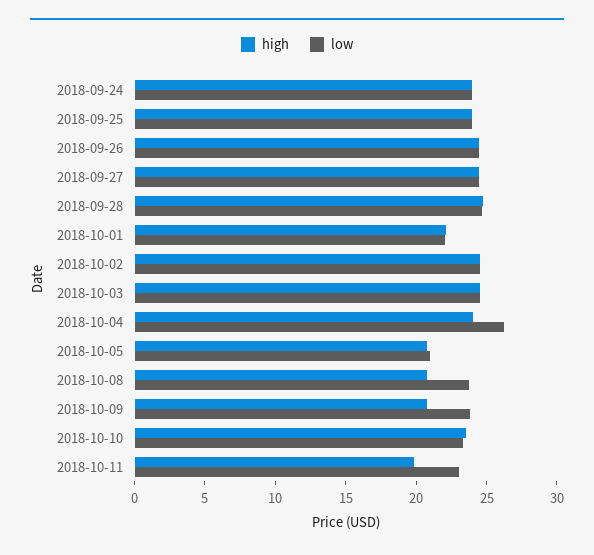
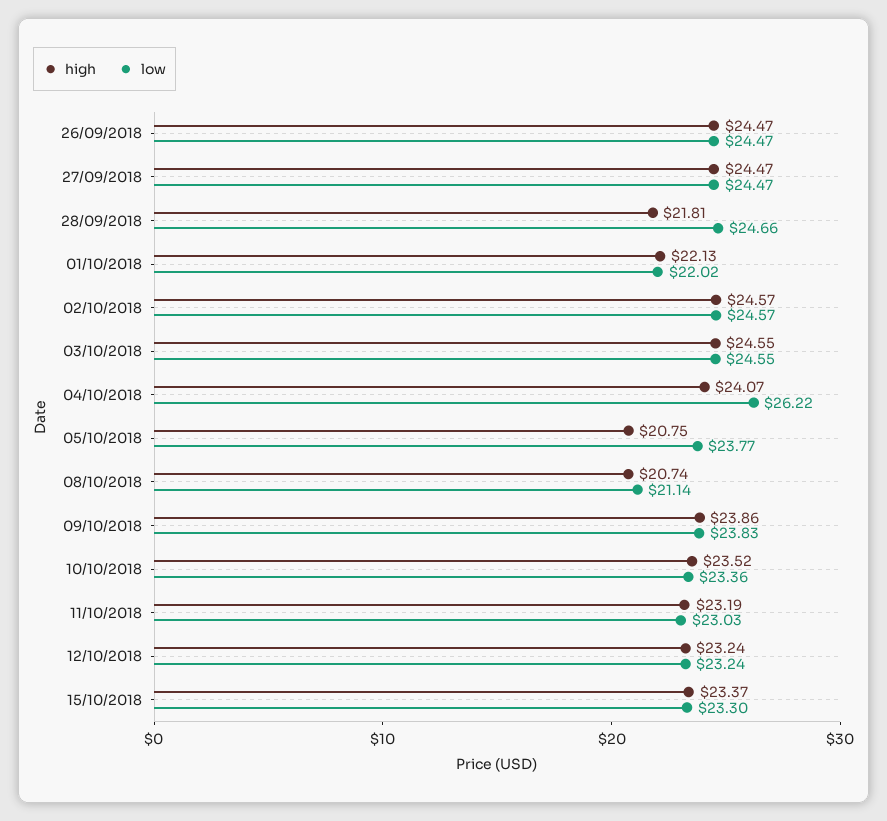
high, 2018-09-24: 24 -> none
low, 2018-09-24: 24 -> none
high, 2018-09-25: 24 -> none
low, 2018-09-25: 24 -> none
high, 2018-09-28: 25 -> 21.81
low, 2018-10-05: 21 -> 23.77
low, 2018-10-08: 24 -> 21.14
high, 2018-10-09: 21 -> 23.86
high, 2018-10-11: 20 -> 23.19
high, 12/10/2018: none -> 23.24
low, 12/10/2018: none -> 23.24
high, 15/10/2018: none -> 23.37
low, 15/10/2018: none -> 23.3

